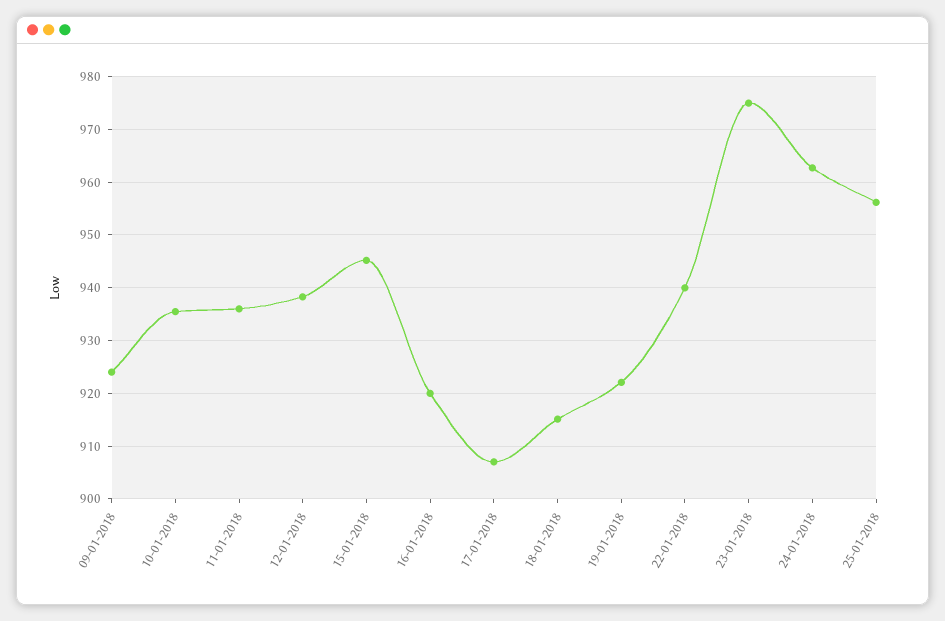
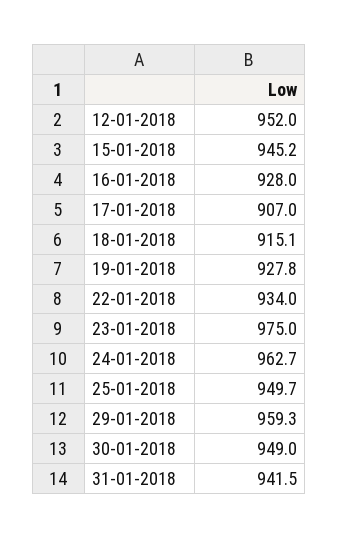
09-01-2018: 924 -> none
10-01-2018: 936 -> none
11-01-2018: 936 -> none
12-01-2018: 938 -> 952
16-01-2018: 920 -> 928
19-01-2018: 922 -> 927.8
22-01-2018: 940 -> 934
25-01-2018: 956 -> 949.7
29-01-2018: none -> 959.3
30-01-2018: none -> 949
31-01-2018: none -> 941.5

